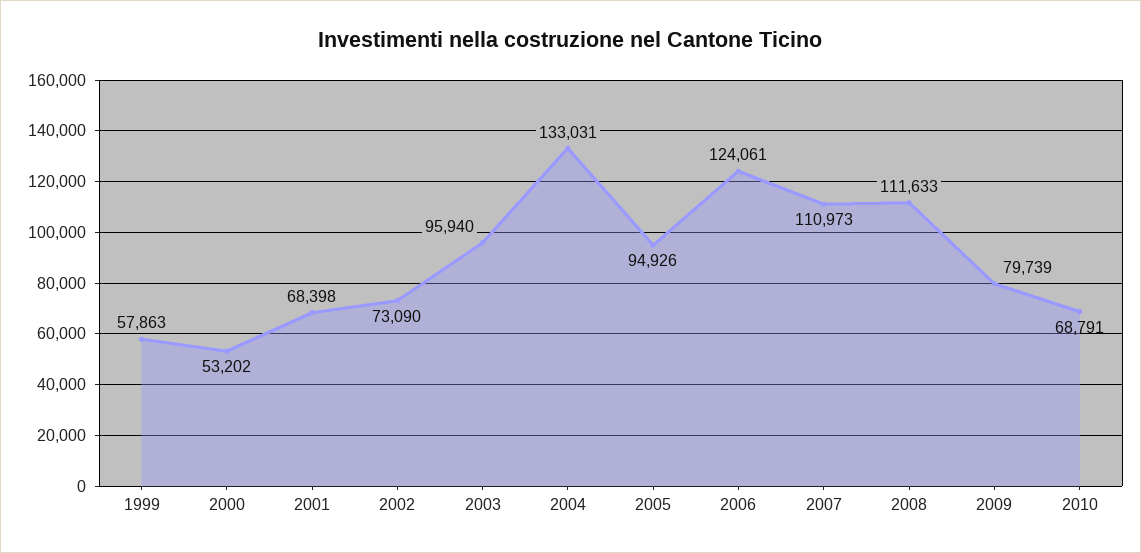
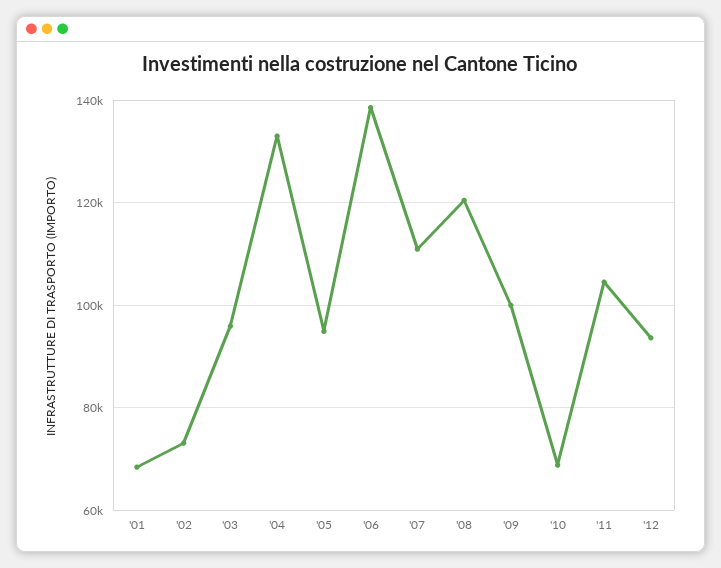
1999: 57863 -> none
2000: 53202 -> none
2006: 124061 -> 138000
2008: 111633 -> 120000
2009: 79739 -> 100000
'11: none -> 104000
'12: none -> 94000

